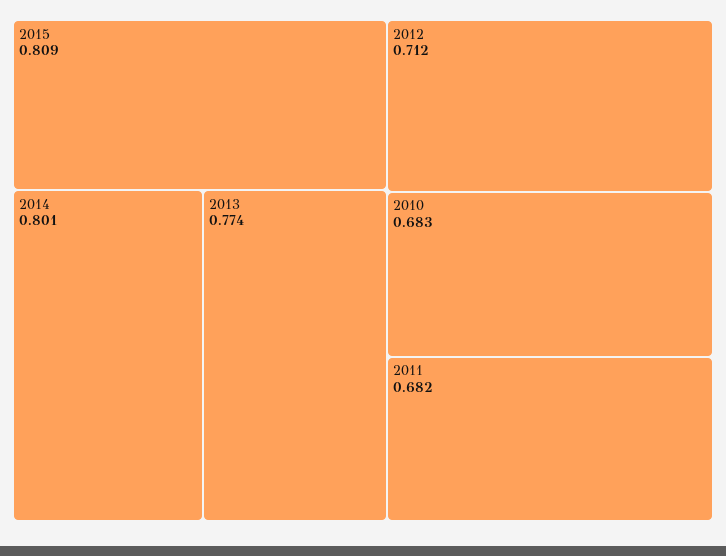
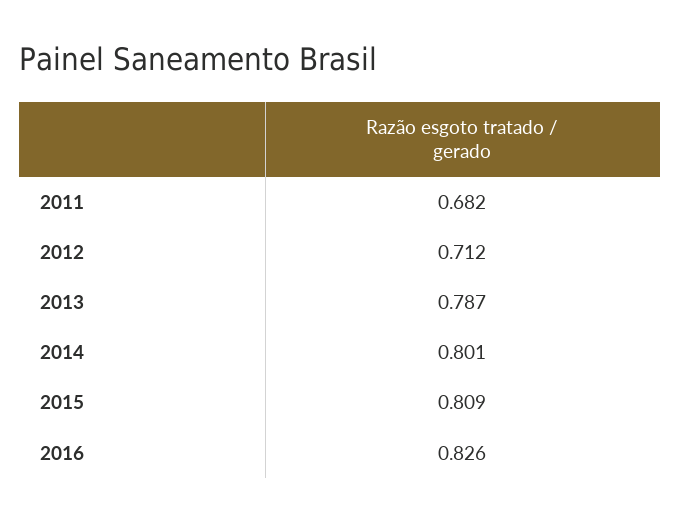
2013: 0.774 -> 0.787
2010: 0.683 -> none
2016: none -> 0.826

